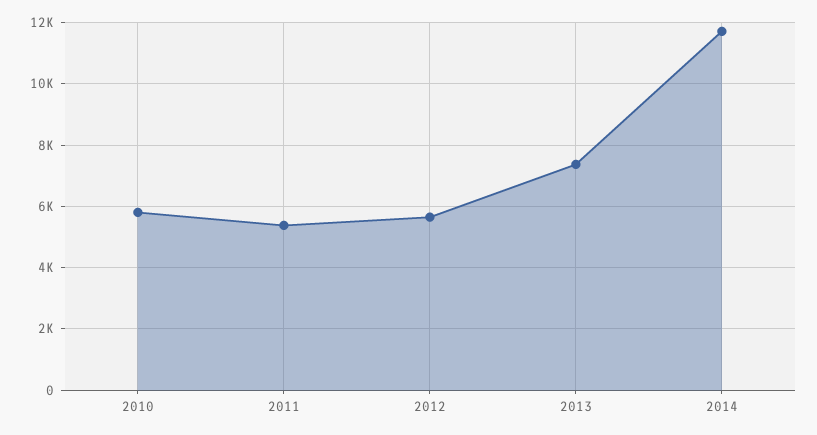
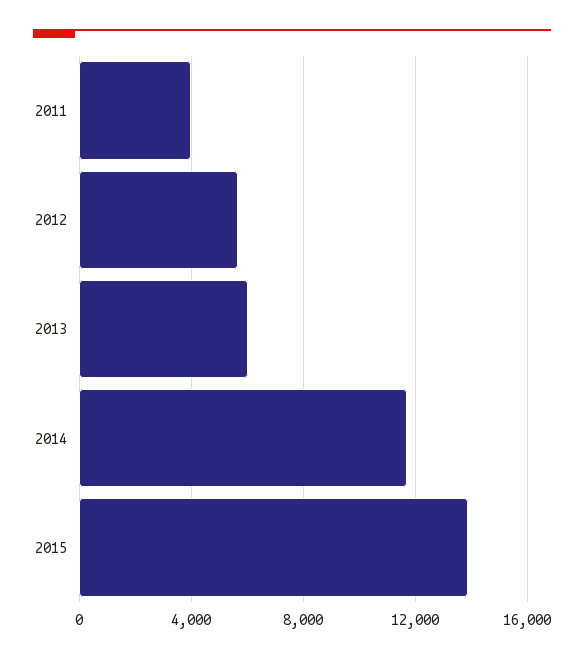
2010: 5800 -> none
2011: 5400 -> 4000
2013: 7400 -> 6000
2015: none -> 14000

